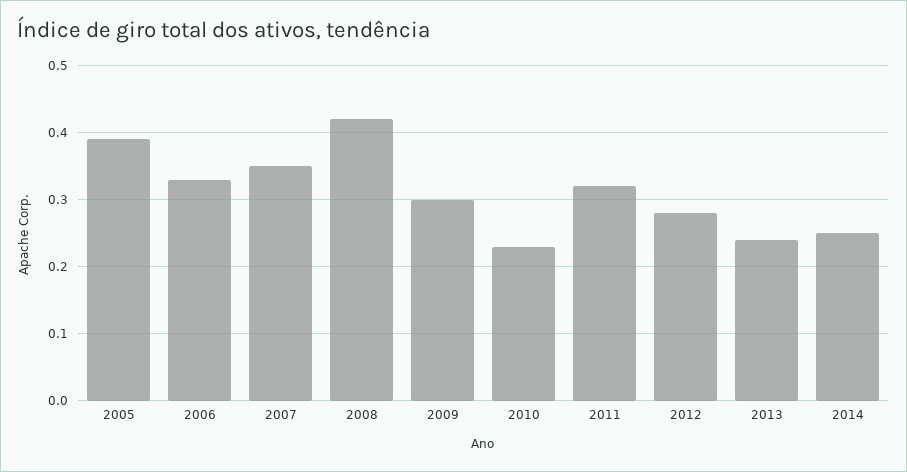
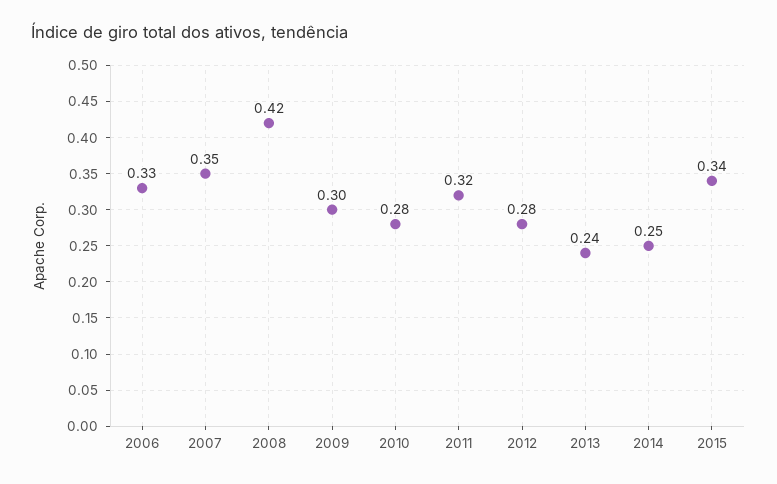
2005: 0.39 -> none
2010: 0.23 -> 0.28
2015: none -> 0.34

